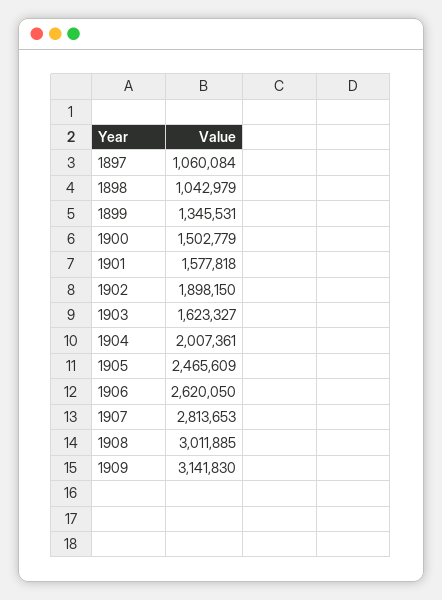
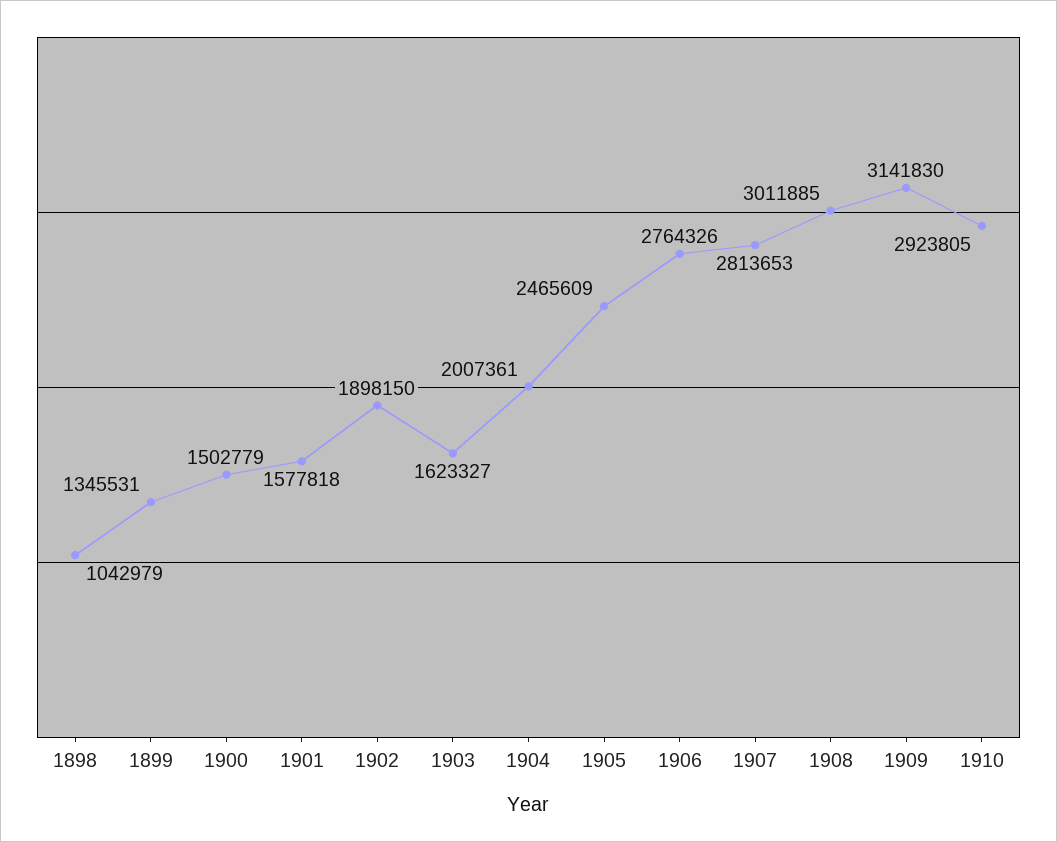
1897: 1060084 -> none
1906: 2620050 -> 2764326
1910: none -> 2923805

